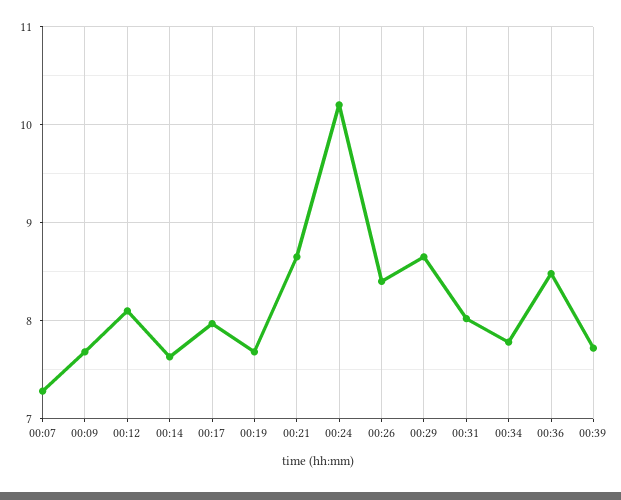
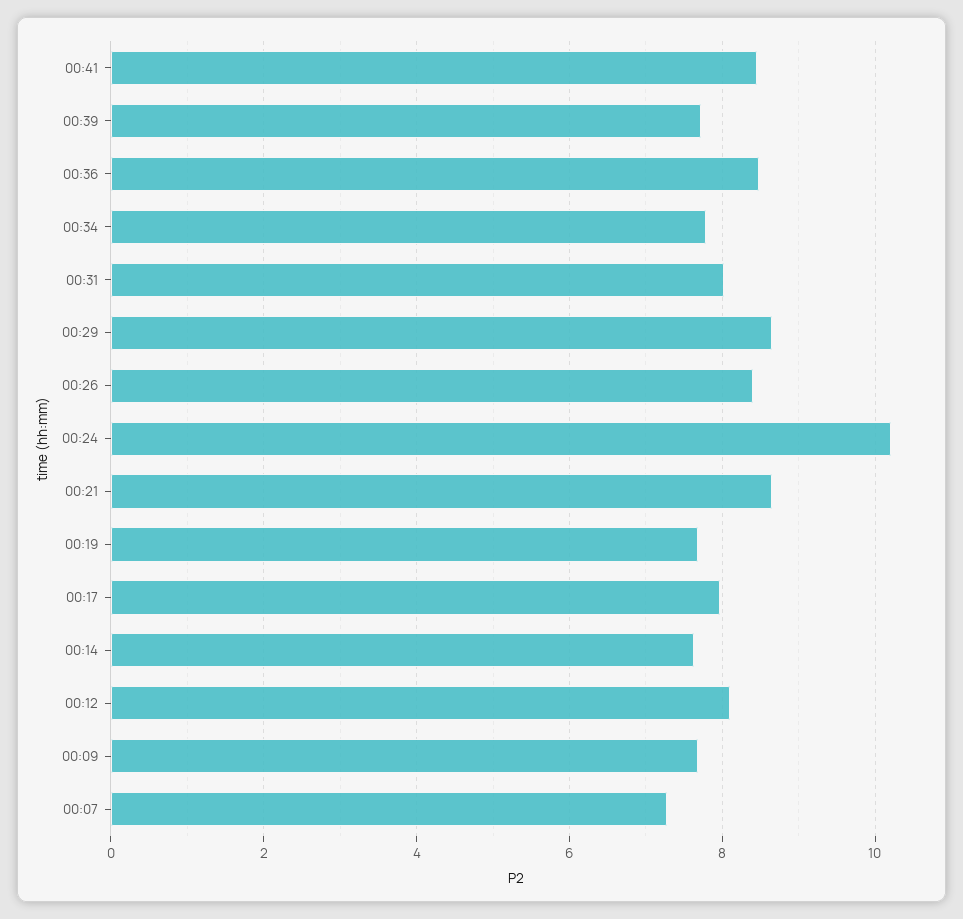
00:41: none -> 8.4

